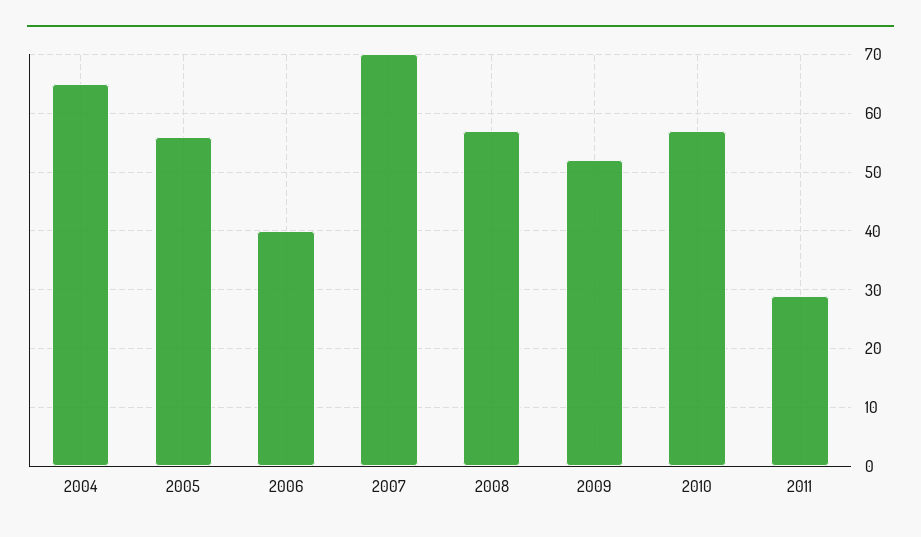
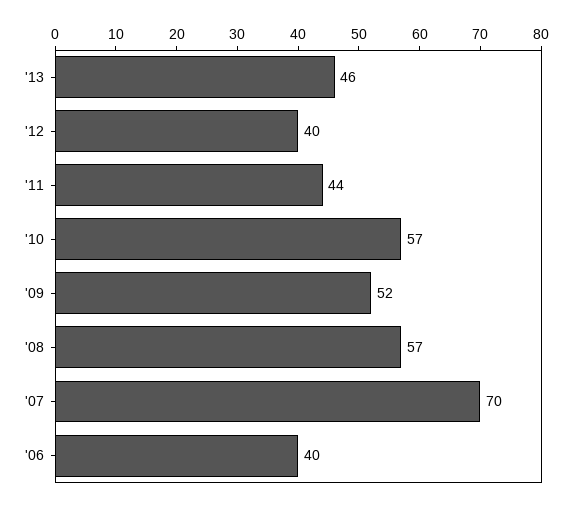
2004: 65 -> none
2005: 55 -> none
2011: 30 -> 44
'13: none -> 46
'12: none -> 40

